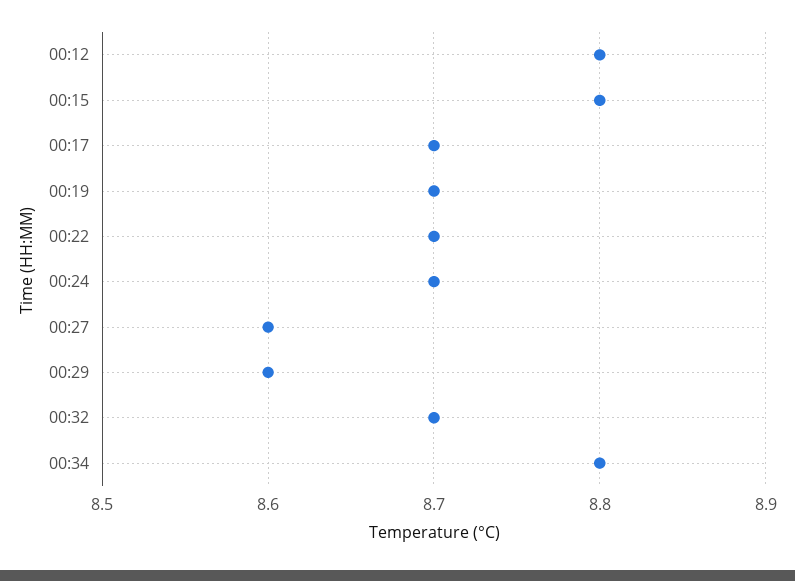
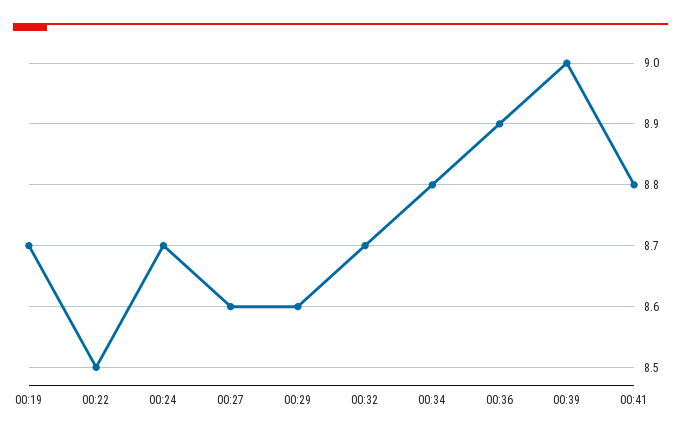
00:12: 8.8 -> none
00:15: 8.8 -> none
00:17: 8.7 -> none
00:22: 8.7 -> 8.5
00:36: none -> 8.9
00:39: none -> 9
00:41: none -> 8.8

